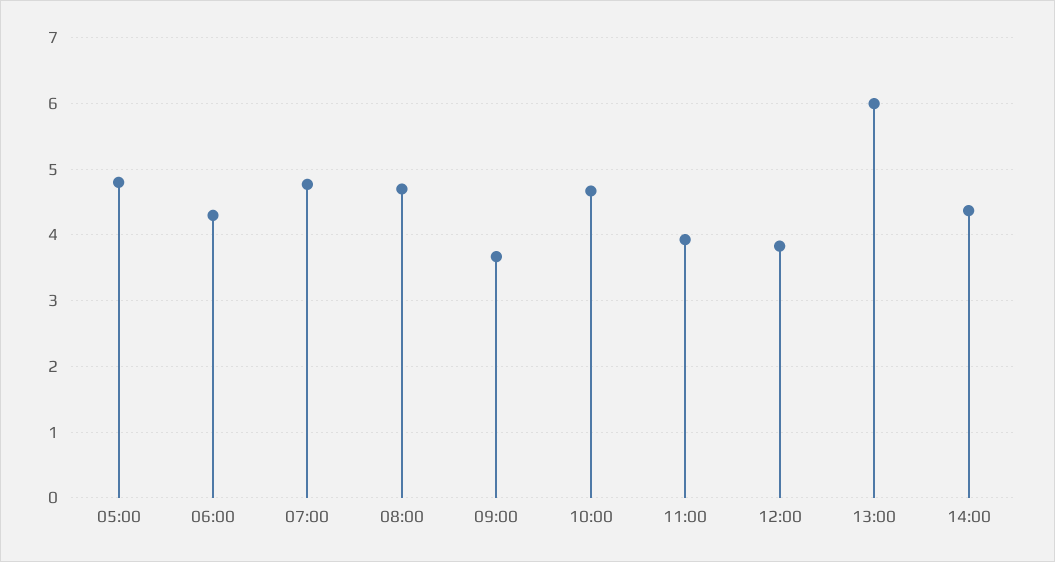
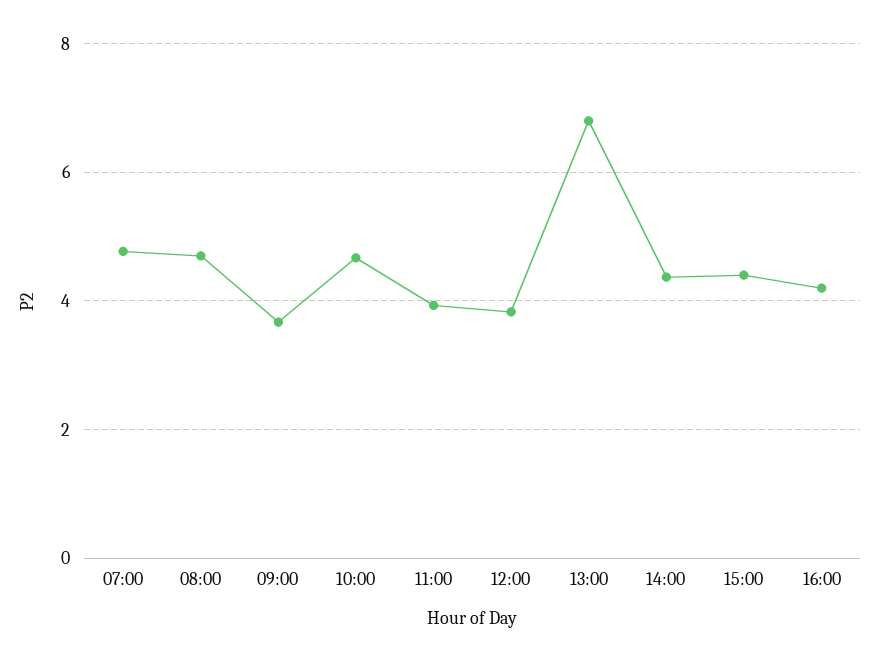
05:00: 4.8 -> none
06:00: 4.3 -> none
13:00: 6 -> 6.8
15:00: none -> 4.4
16:00: none -> 4.2

